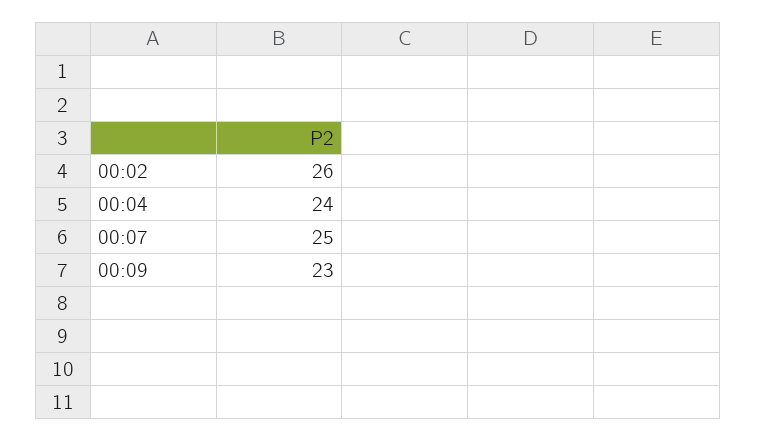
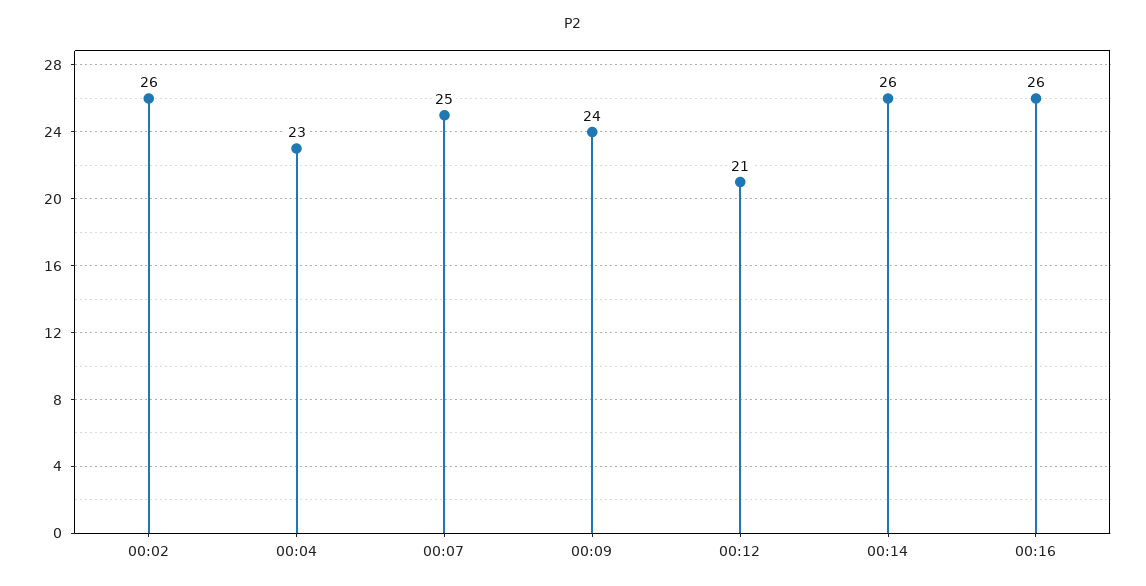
00:04: 24 -> 23
00:09: 23 -> 24
00:12: none -> 21
00:14: none -> 26
00:16: none -> 26

